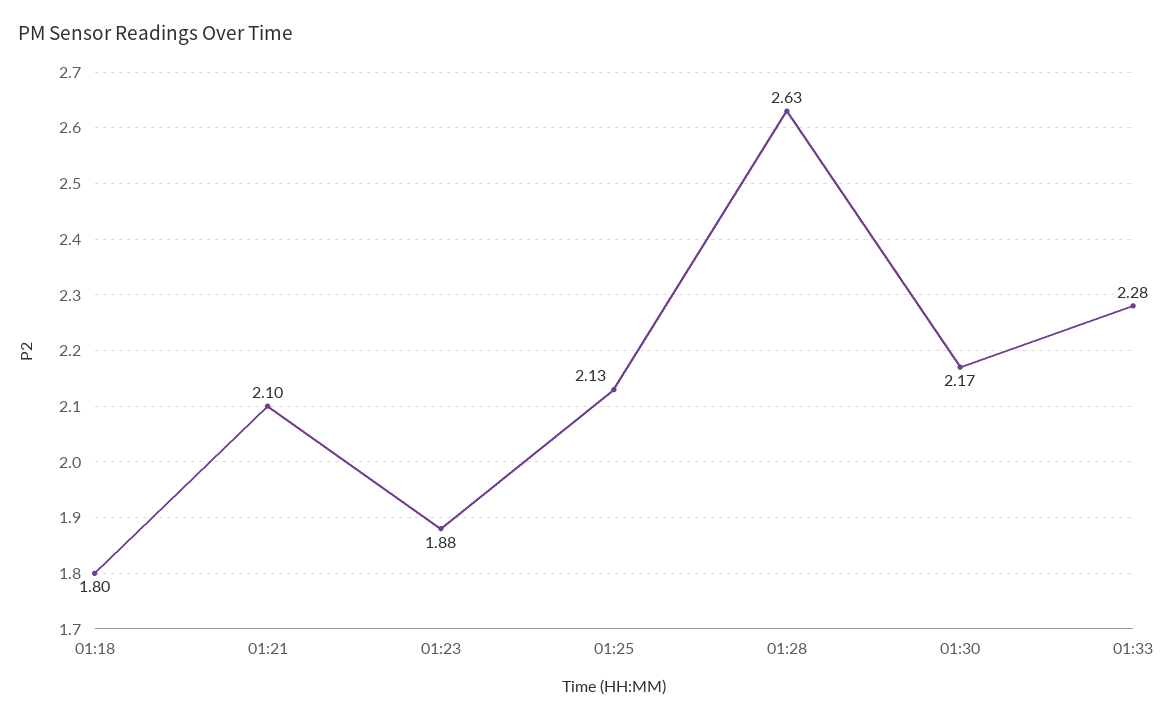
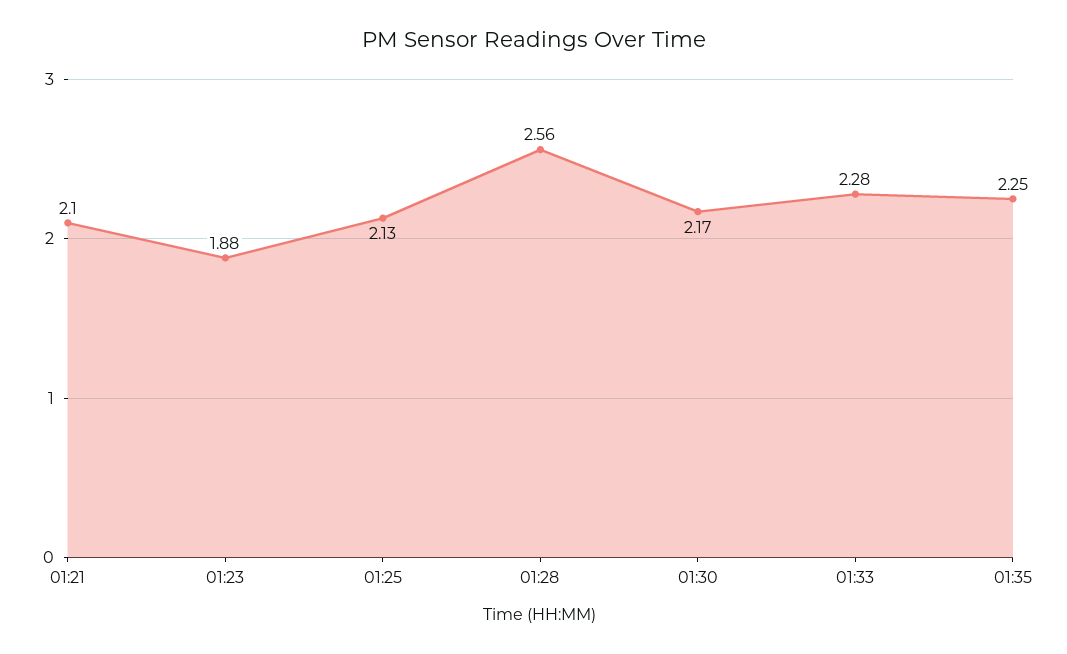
01:18: 1.8 -> none
01:28: 2.63 -> 2.56
01:35: none -> 2.25

